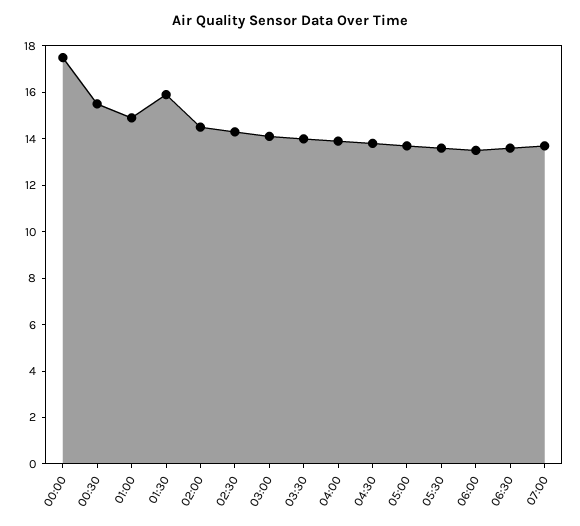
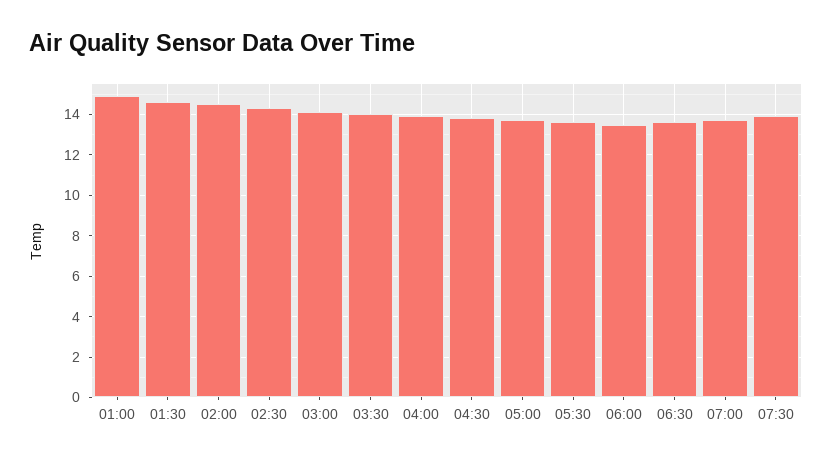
00:00: 17.5 -> none
00:30: 15.5 -> none
01:30: 16 -> 14.5
07:30: none -> 14

